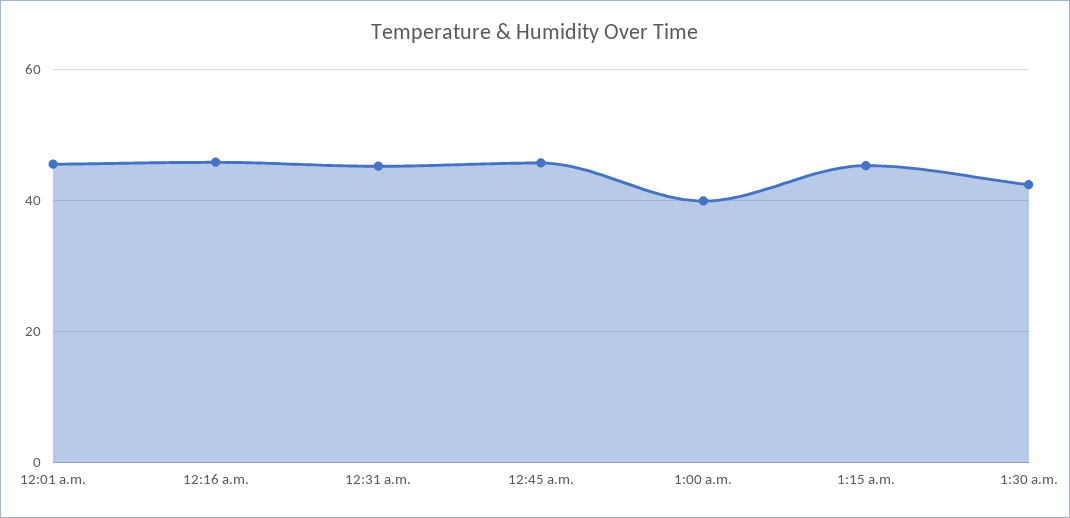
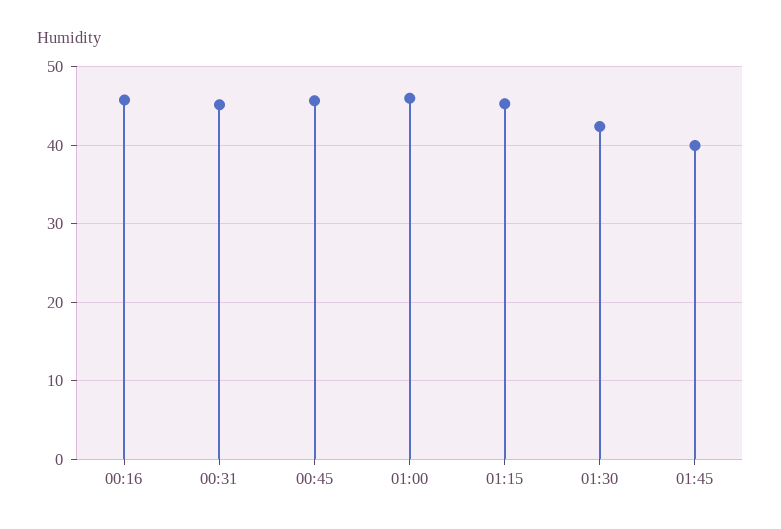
12:01 a.m.: 46 -> none
1:00 a.m.: 40 -> 46
01:45: none -> 40

